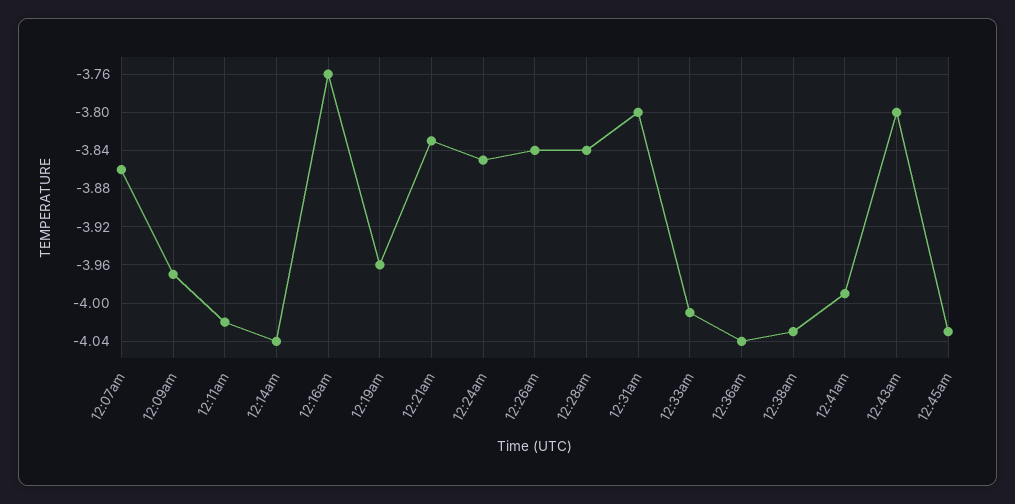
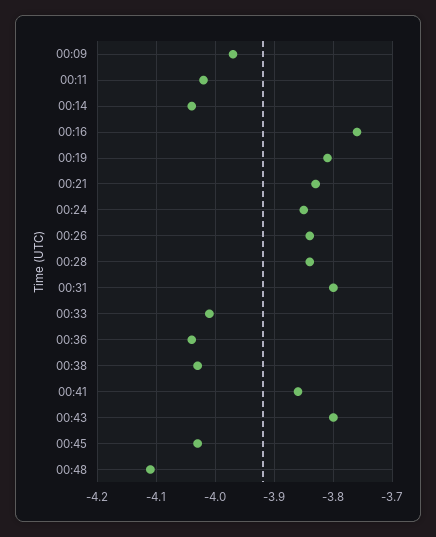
12:07am: -3.86 -> none
12:19am: -3.96 -> -3.8
12:41am: -3.99 -> -3.85
00:48: none -> -4.1

